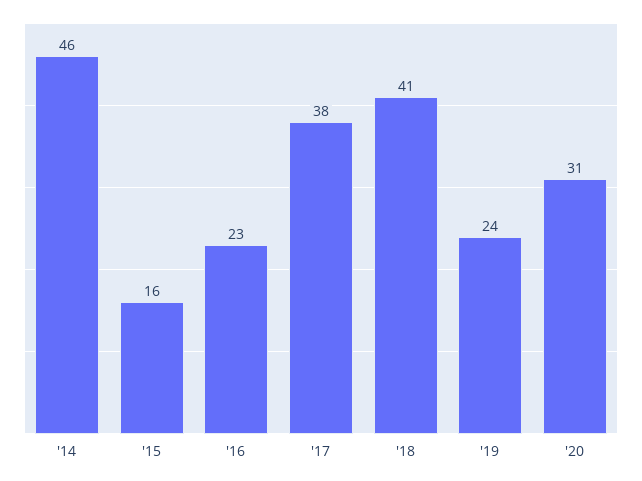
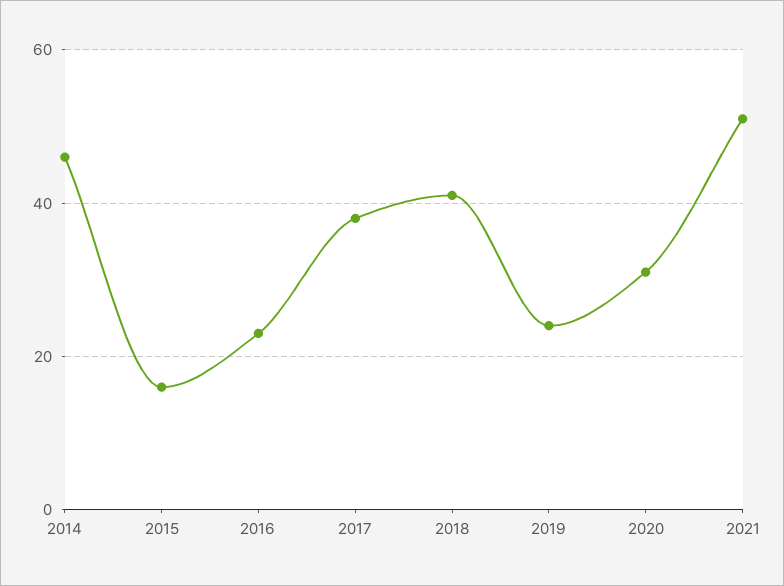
2021: none -> 50

